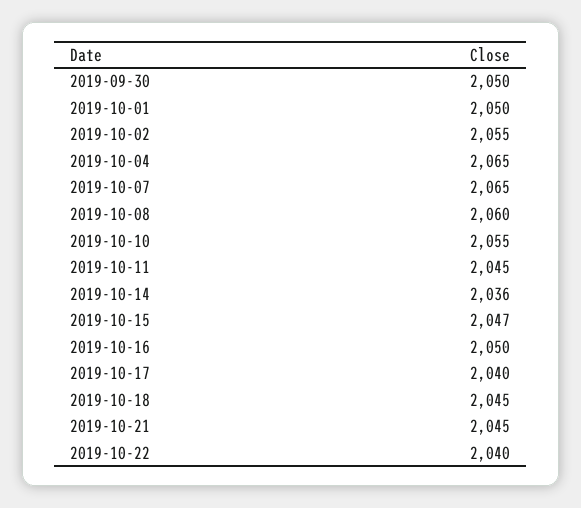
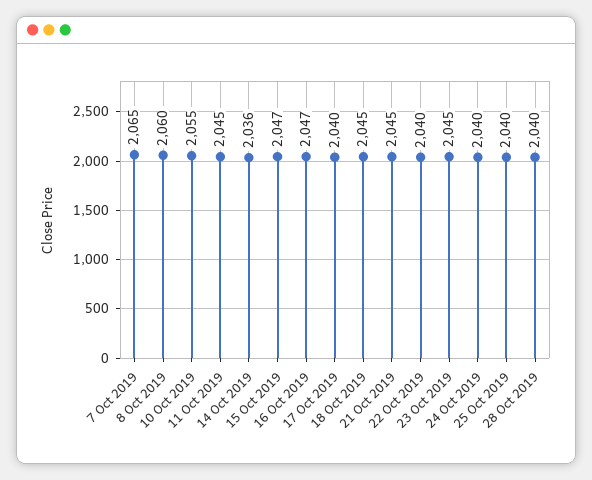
2019-09-30: 2050 -> none
2019-10-01: 2050 -> none
2019-10-02: 2055 -> none
2019-10-04: 2065 -> none
2019-10-16: 2050 -> 2047
23 Oct 2019: none -> 2045
24 Oct 2019: none -> 2040
25 Oct 2019: none -> 2040
28 Oct 2019: none -> 2040

